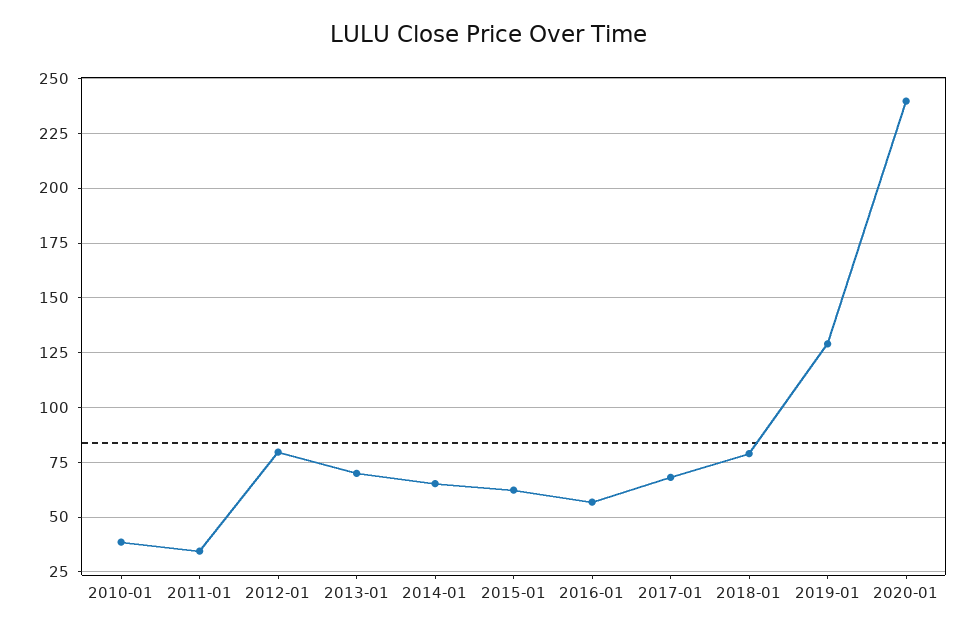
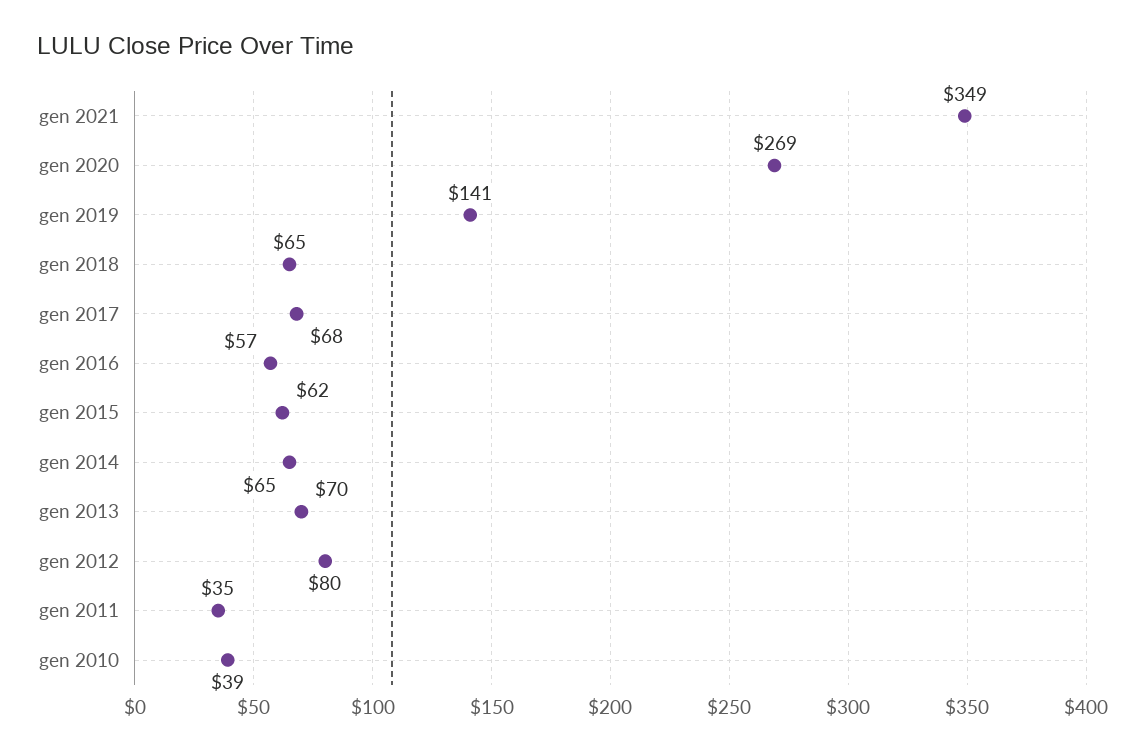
2018-01: 80 -> 65
2019-01: 130 -> 141
2020-01: 240 -> 269
gen 2021: none -> 349

